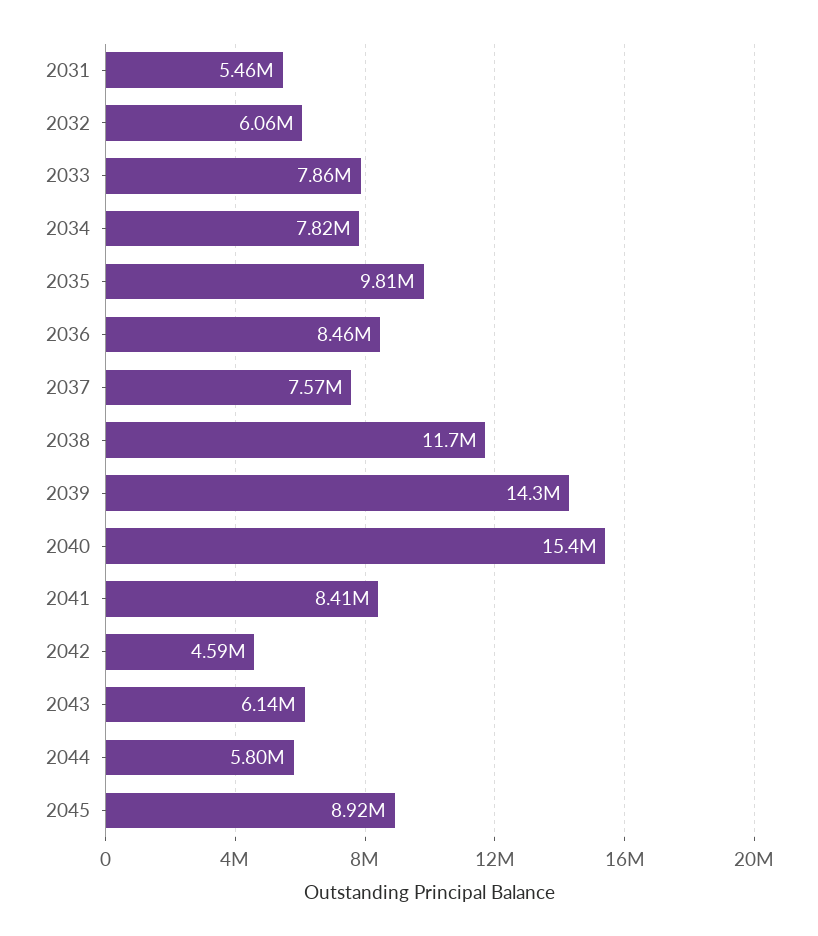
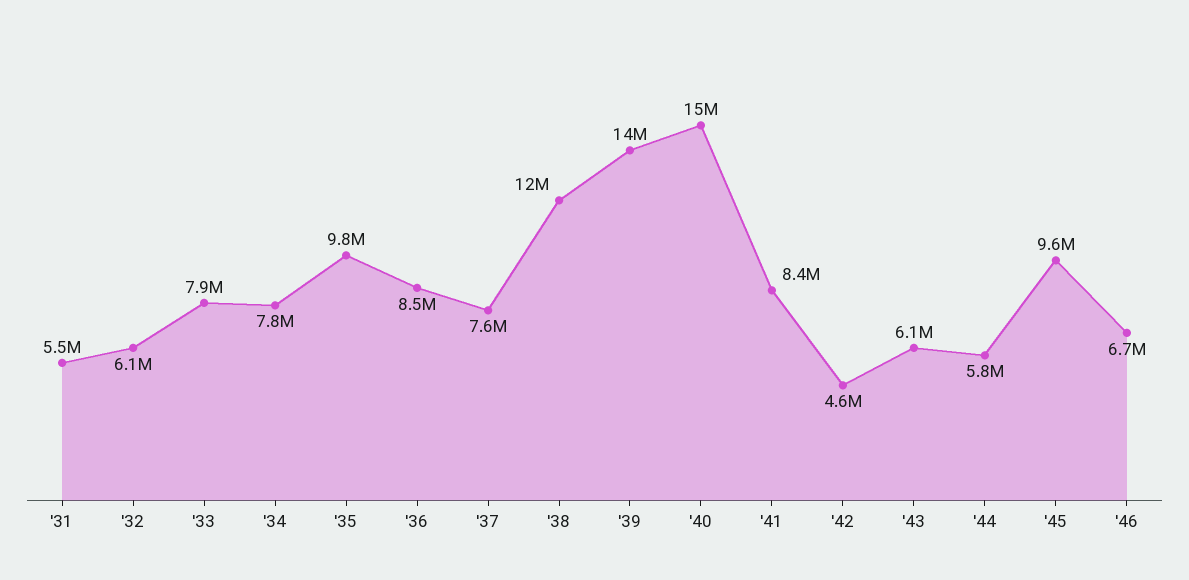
2045: 8920000 -> 9600000
'46: none -> 6700000

